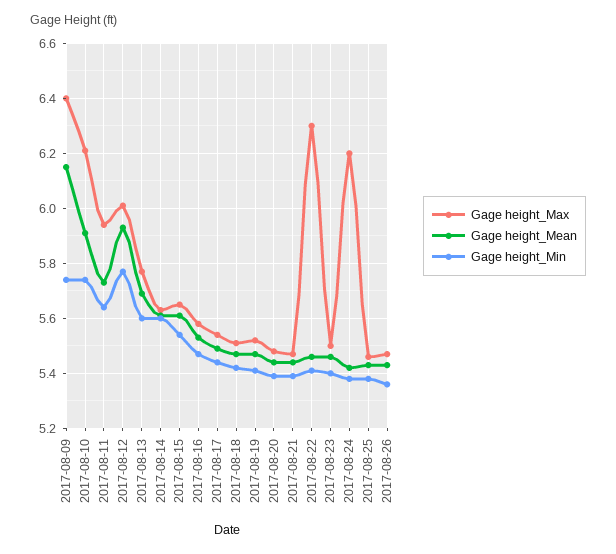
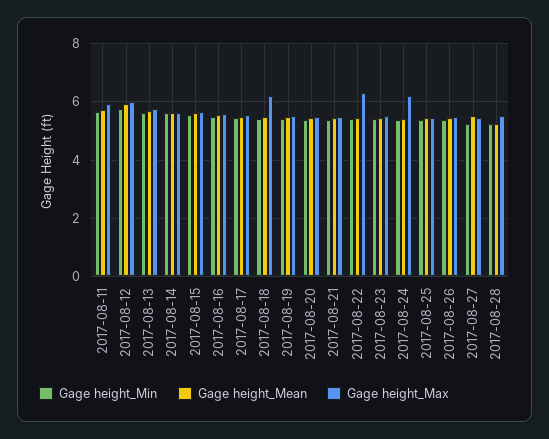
Gage height_Max, 2017-08-09: 6.4 -> none
Gage height_Mean, 2017-08-09: 6.15 -> none
Gage height_Min, 2017-08-09: 5.75 -> none
Gage height_Max, 2017-08-10: 6.2 -> none
Gage height_Mean, 2017-08-10: 5.9 -> none
Gage height_Min, 2017-08-10: 5.75 -> none
Gage height_Max, 2017-08-18: 5.5 -> 6.25
Gage height_Min, 2017-08-27: none -> 5.25
Gage height_Mean, 2017-08-27: none -> 5.5
Gage height_Max, 2017-08-27: none -> 5.5
Gage height_Min, 2017-08-28: none -> 5.25
Gage height_Mean, 2017-08-28: none -> 5.25
Gage height_Max, 2017-08-28: none -> 5.5

